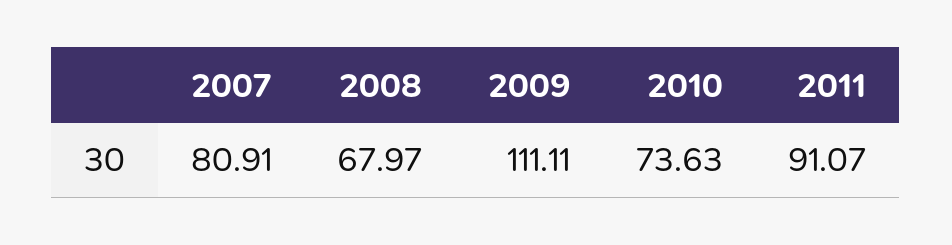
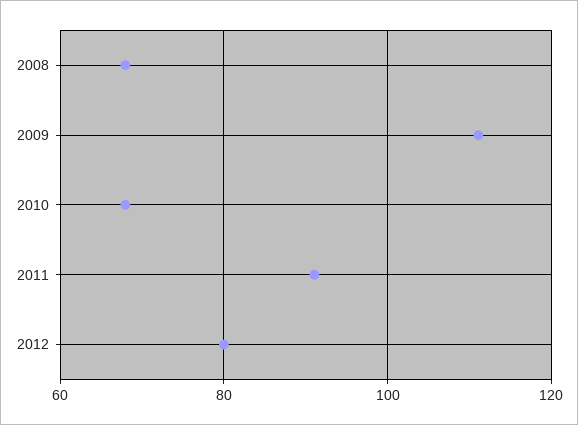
2007: 80.91 -> none
2010: 73.63 -> 68
2012: none -> 80

